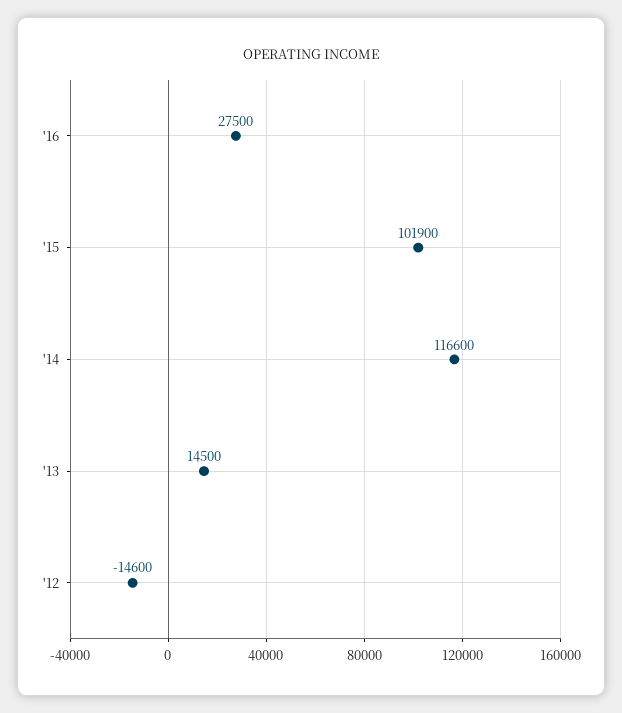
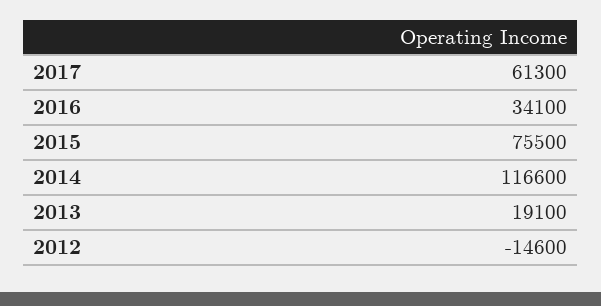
'16: 27500 -> 34100
'15: 101900 -> 75500
'13: 14500 -> 19100
2017: none -> 61300

